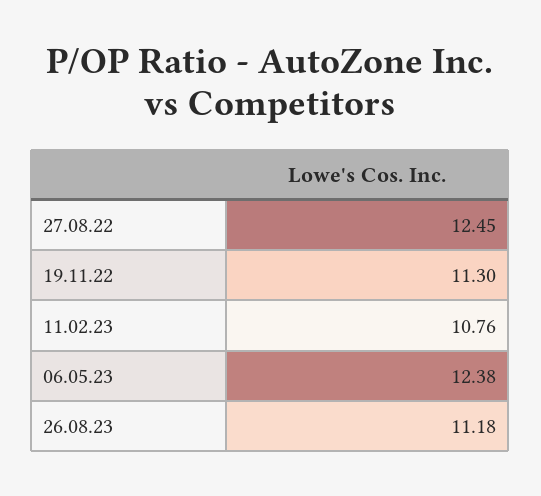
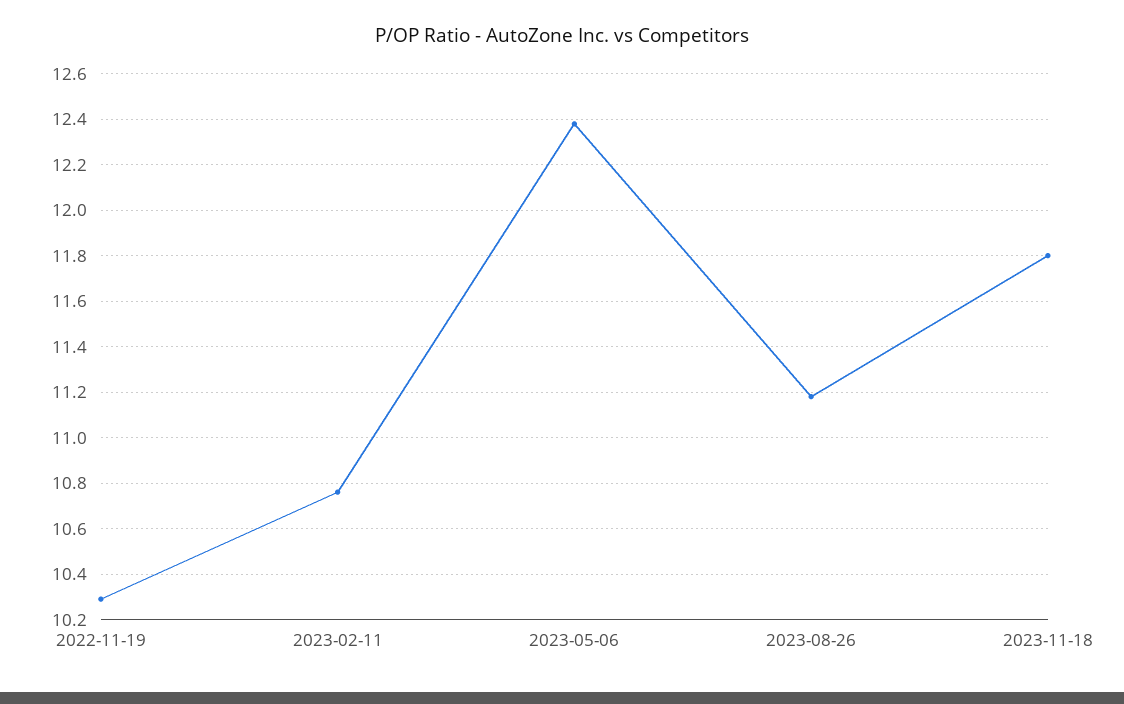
27.08.22: 12.45 -> none
19.11.22: 11.3 -> 10.3
2023-11-18: none -> 11.8

